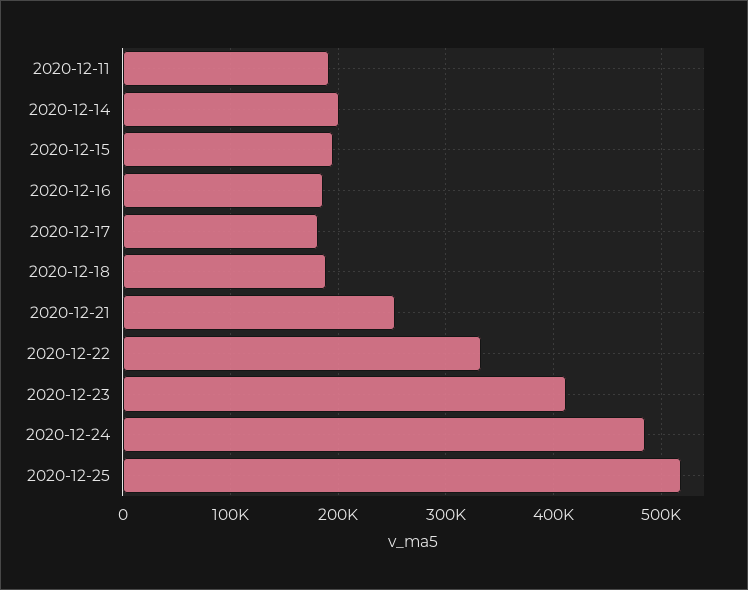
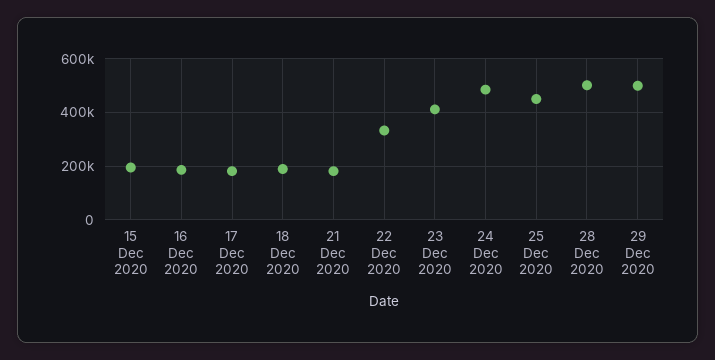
2020-12-11: 190000 -> none
2020-12-14: 200000 -> none
2020-12-21: 250000 -> 175000
2020-12-25: 520000 -> 450000
28 Dec 2020: none -> 500000
29 Dec 2020: none -> 500000

